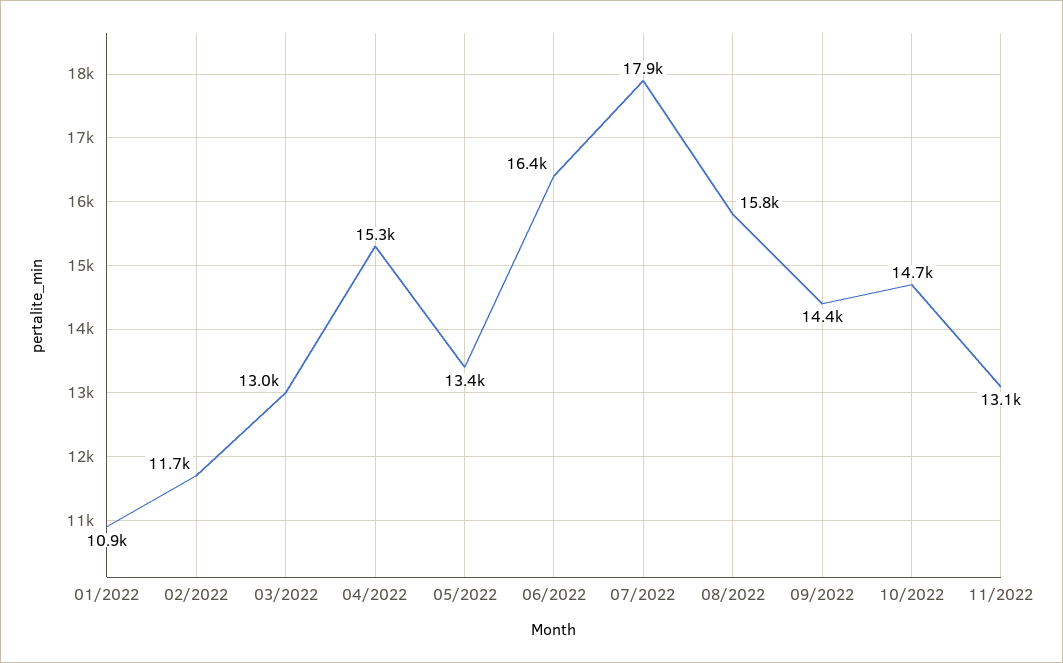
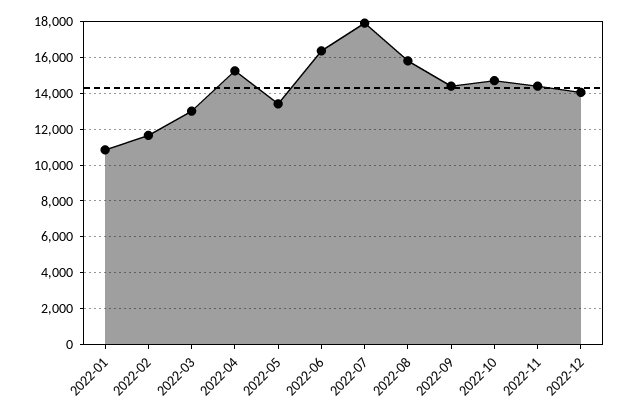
11/2022: 13100 -> 14500
2022-12: none -> 14000

